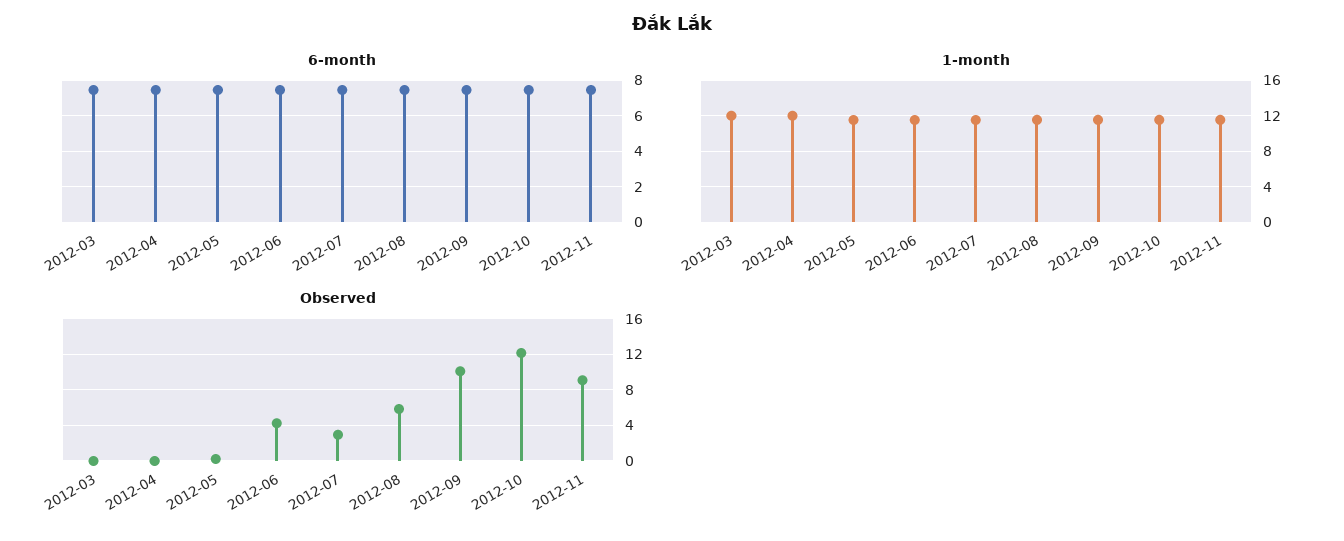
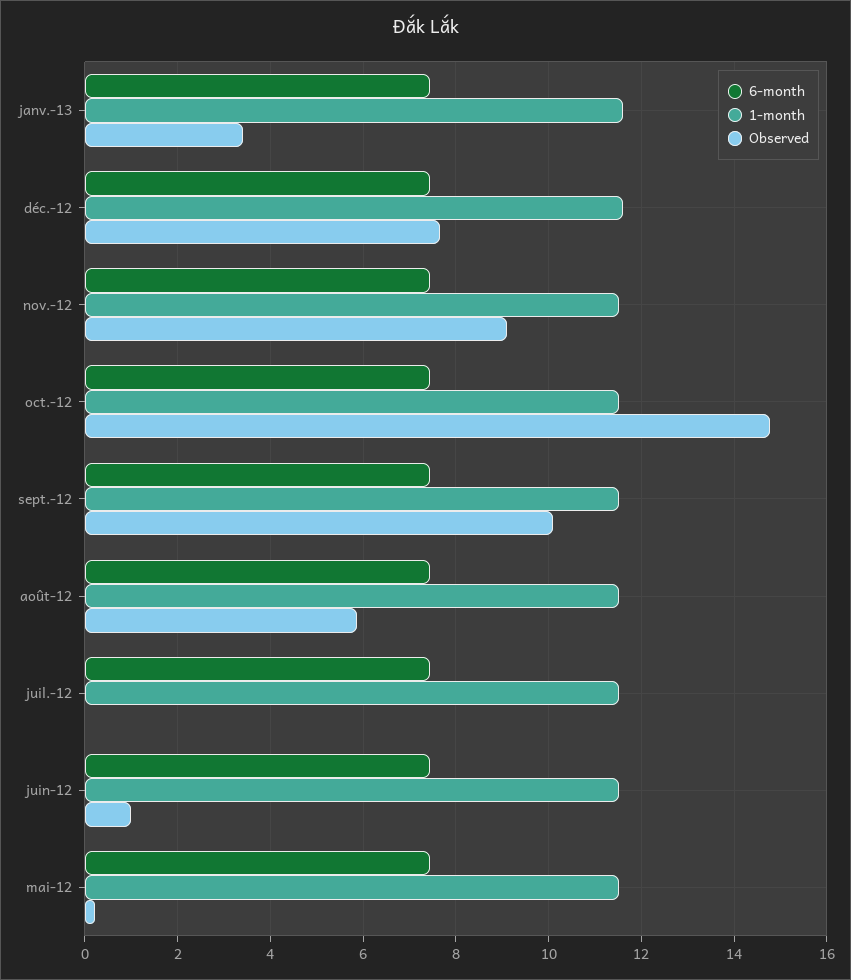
6-month, 2012-03: 7.5 -> none
6-month, 2012-04: 7.5 -> none
1-month, 2012-03: 12 -> none
1-month, 2012-04: 12 -> none
Observed, 2012-03: 0 -> none
Observed, 2012-04: 0 -> none
Observed, 2012-06: 4 -> 1
Observed, 2012-07: 3 -> 0
Observed, 2012-10: 12 -> 14.8
6-month, janv.-13: none -> 7.4
1-month, janv.-13: none -> 11.6
Observed, janv.-13: none -> 3.4
6-month, déc.-12: none -> 7.4
1-month, déc.-12: none -> 11.6
Observed, déc.-12: none -> 7.6

